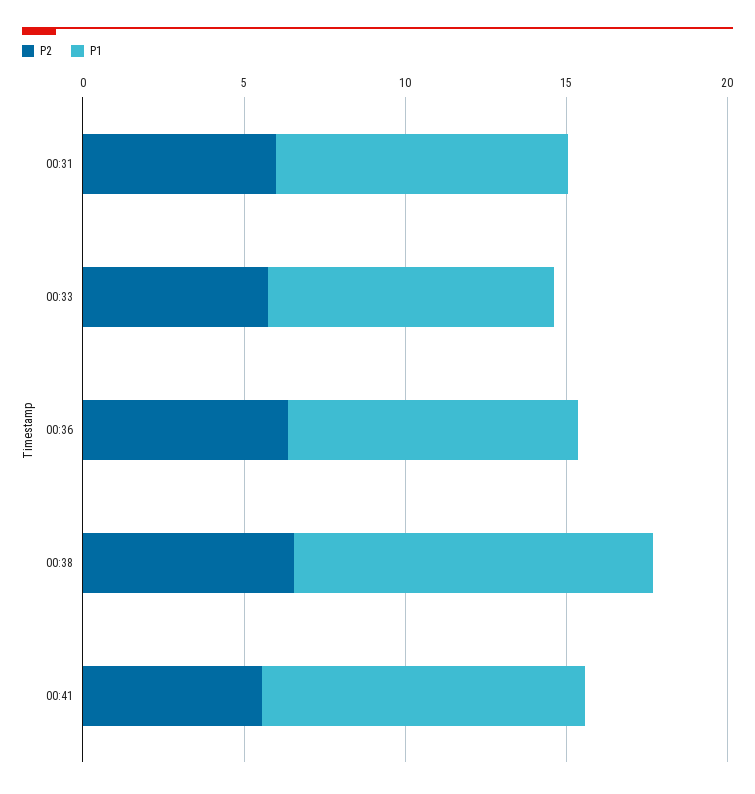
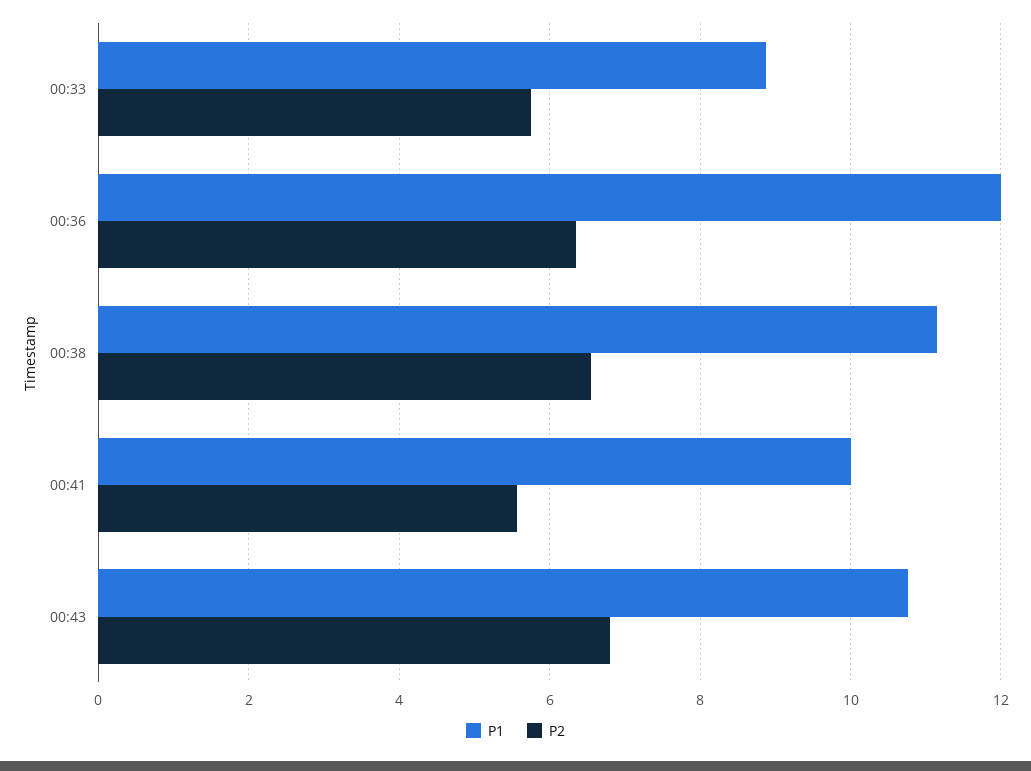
P2, 00:31: 6 -> none
P1, 00:31: 9 -> none
P1, 00:36: 9 -> 12
P1, 00:43: none -> 10.8
P2, 00:43: none -> 6.8

